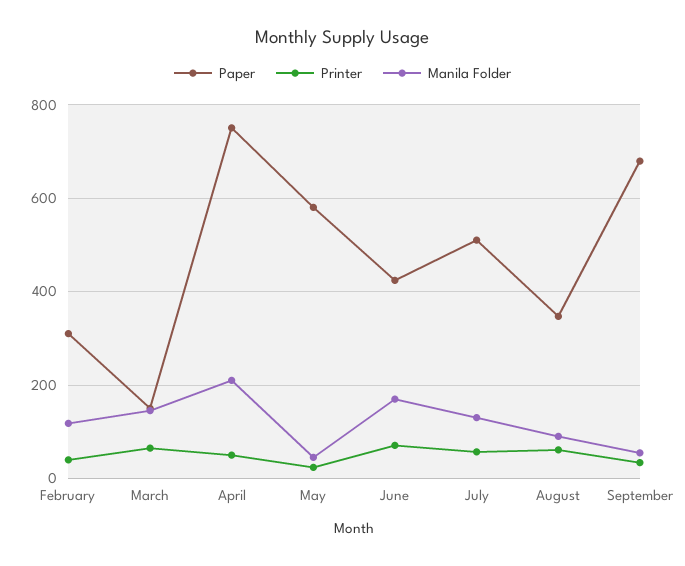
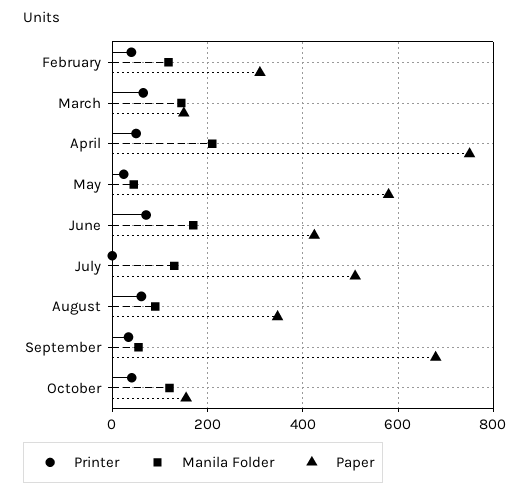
Printer, July: 60 -> 0
Printer, October: none -> 40
Manila Folder, October: none -> 120
Paper, October: none -> 160

